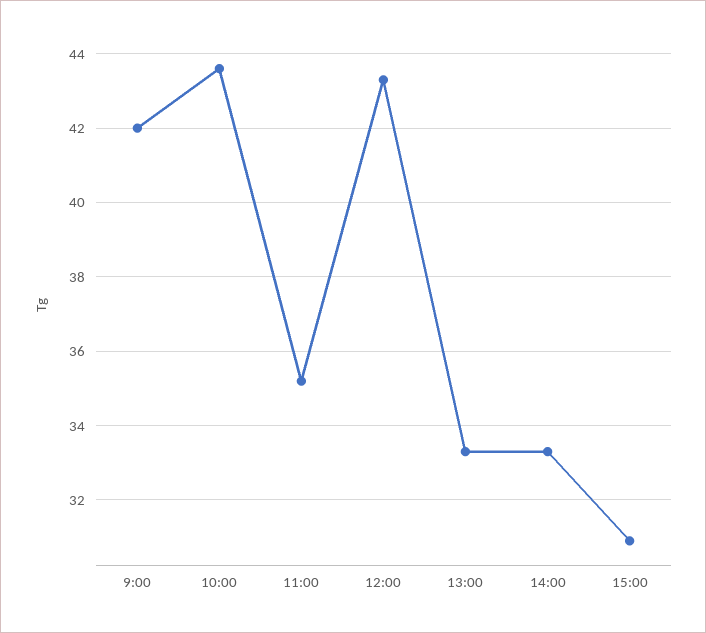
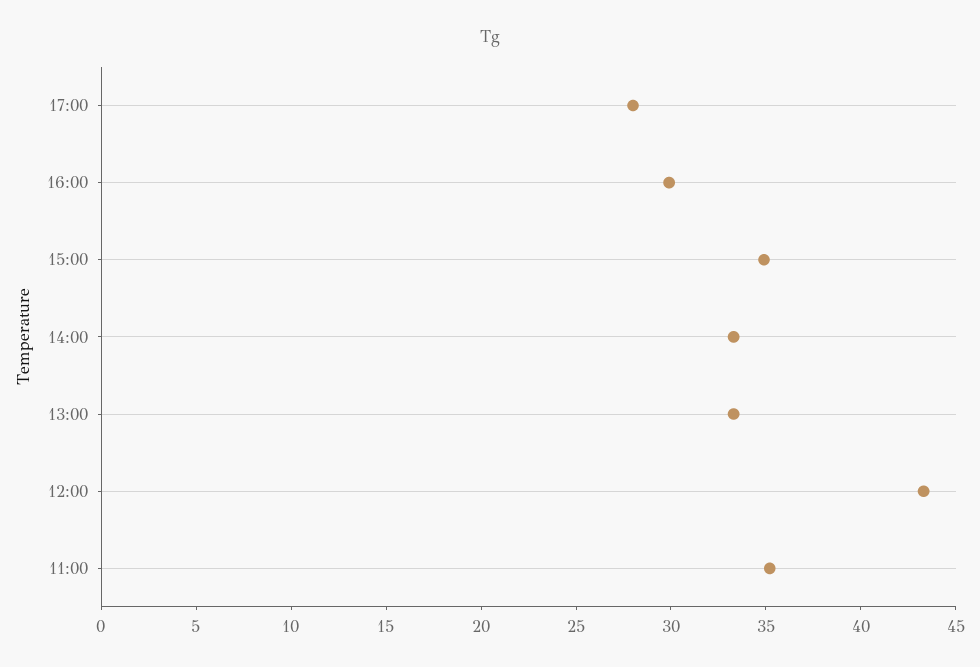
9:00: 42 -> none
10:00: 43.5 -> none
15:00: 31 -> 35
17:00: none -> 28
16:00: none -> 30

